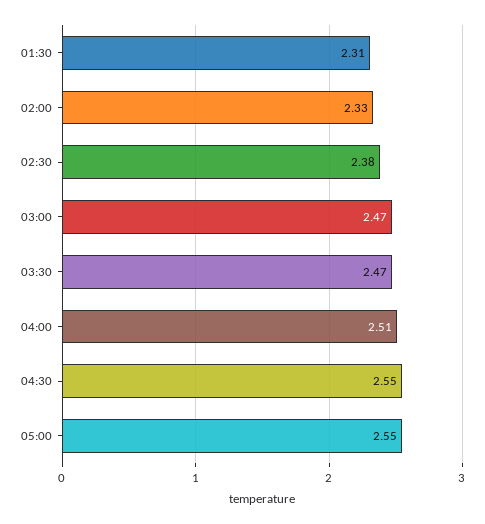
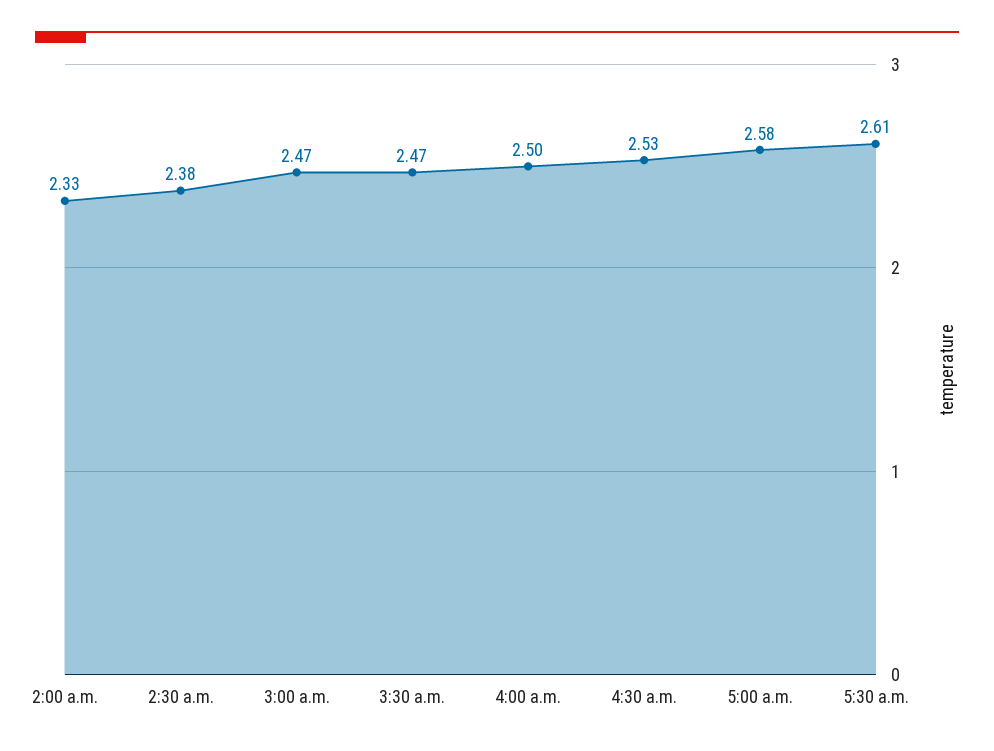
01:30: 2.31 -> none
04:00: 2.51 -> 2.5
04:30: 2.55 -> 2.53
05:00: 2.55 -> 2.58
5:30 a.m.: none -> 2.61

